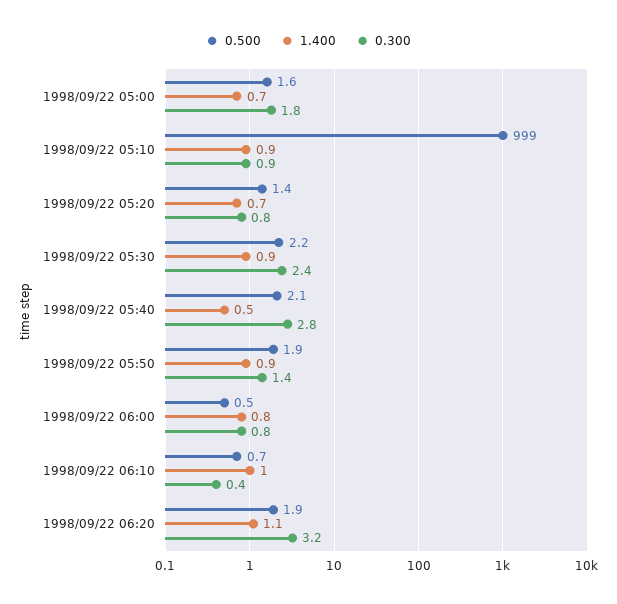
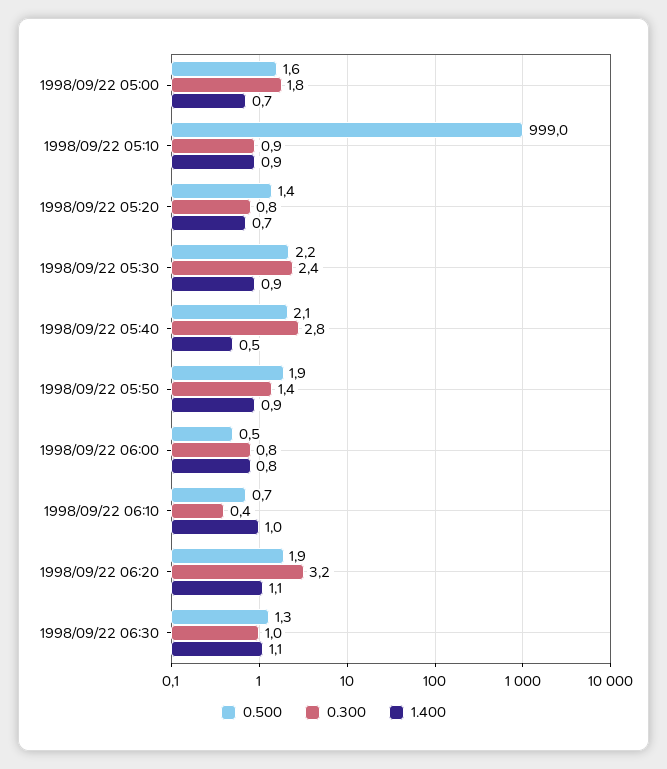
0.500, 1998/09/22 06:30: none -> 1.3
0.300, 1998/09/22 06:30: none -> 1
1.400, 1998/09/22 06:30: none -> 1.1

